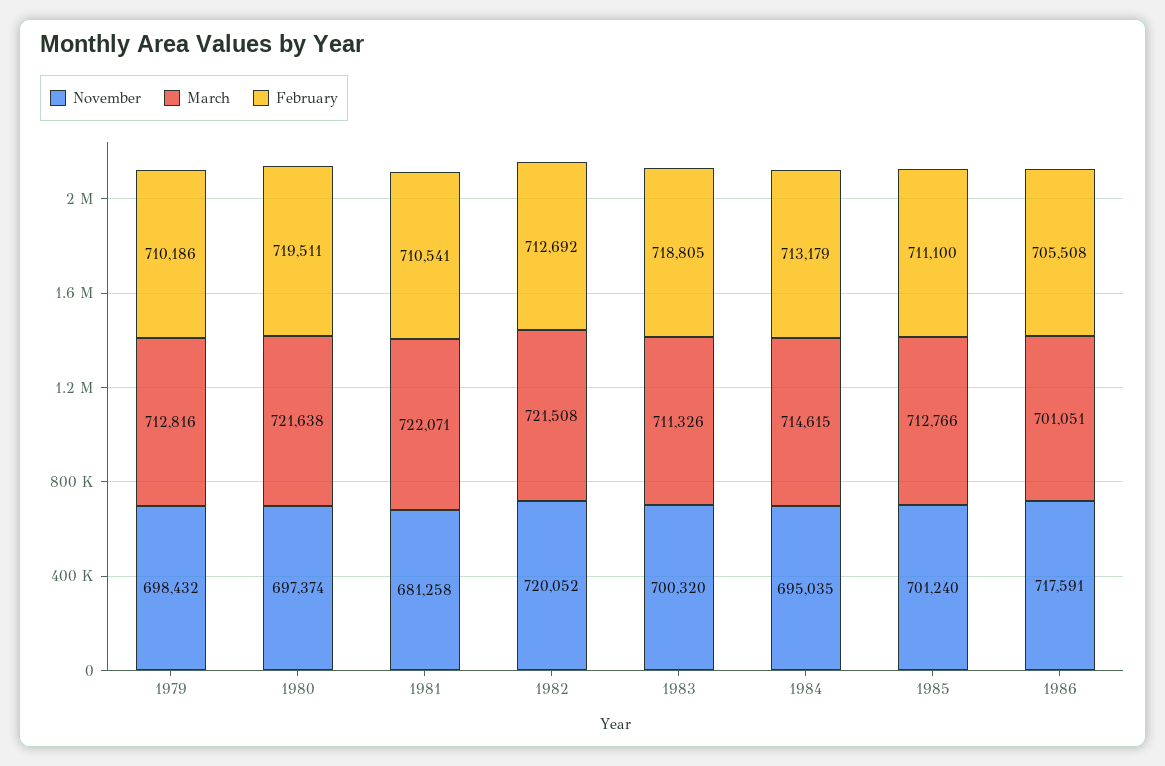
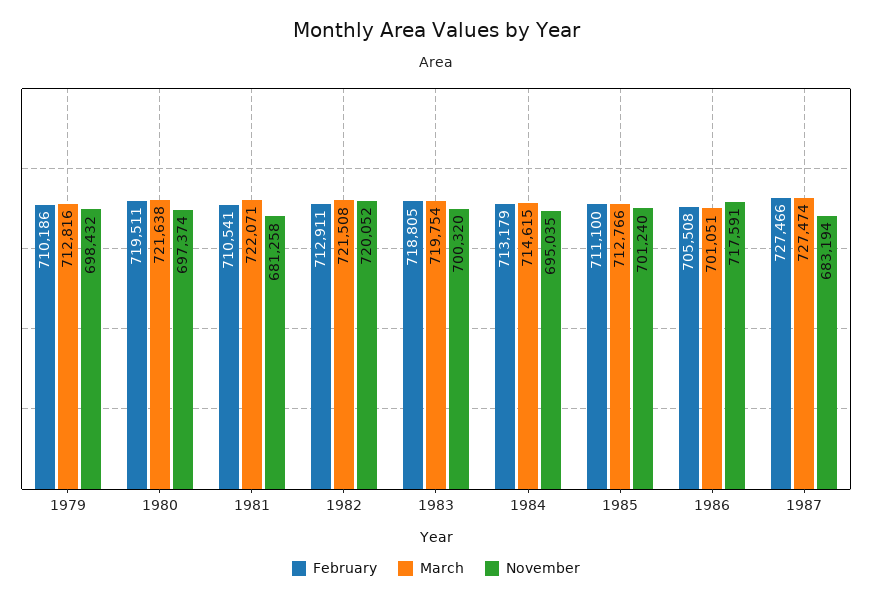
February, 1982: 712692 -> 712911
March, 1983: 711326 -> 719754
February, 1987: none -> 727466
March, 1987: none -> 727474
November, 1987: none -> 683194

